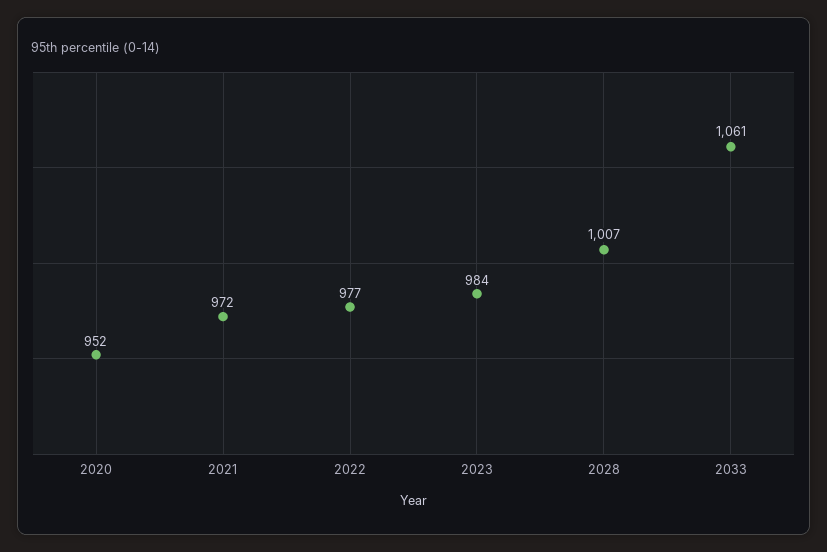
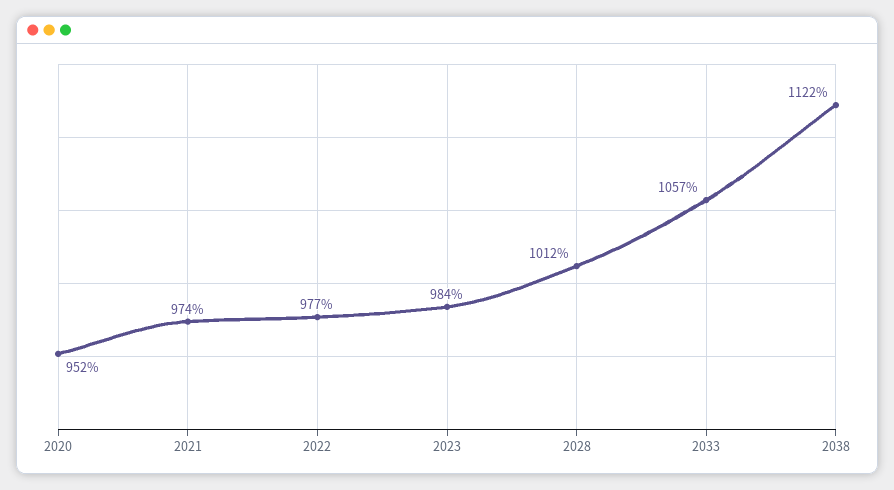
2021: 972 -> 974
2028: 1007 -> 1012
2033: 1061 -> 1057
2038: none -> 1122

